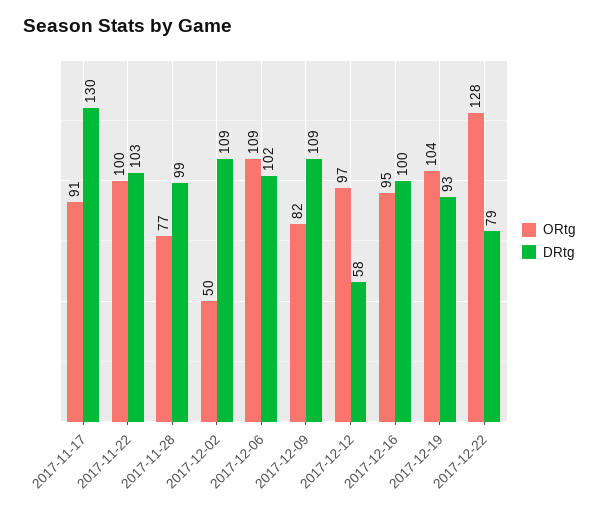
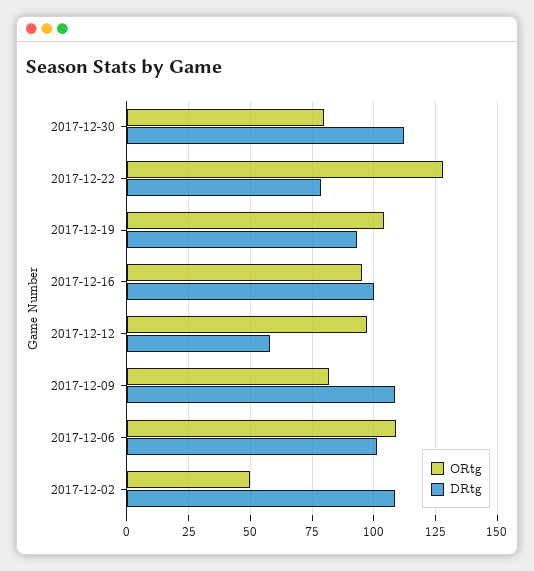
ORtg, 2017-11-17: 91 -> none
DRtg, 2017-11-17: 130 -> none
ORtg, 2017-11-22: 100 -> none
DRtg, 2017-11-22: 103 -> none
ORtg, 2017-11-28: 77 -> none
DRtg, 2017-11-28: 99 -> none
ORtg, 2017-12-30: none -> 80
DRtg, 2017-12-30: none -> 112.5

